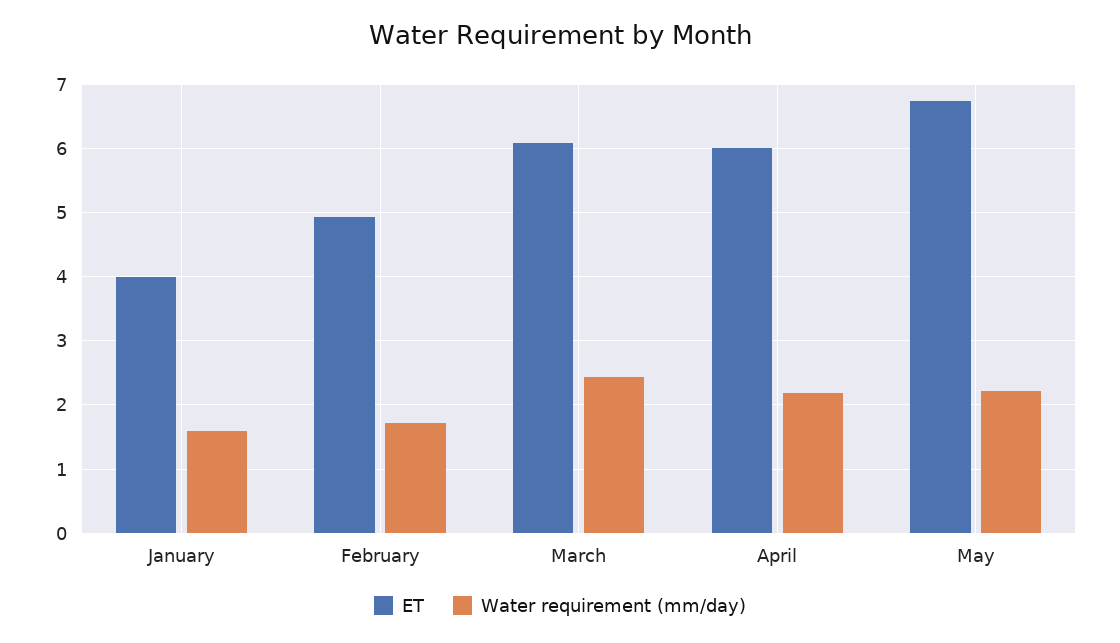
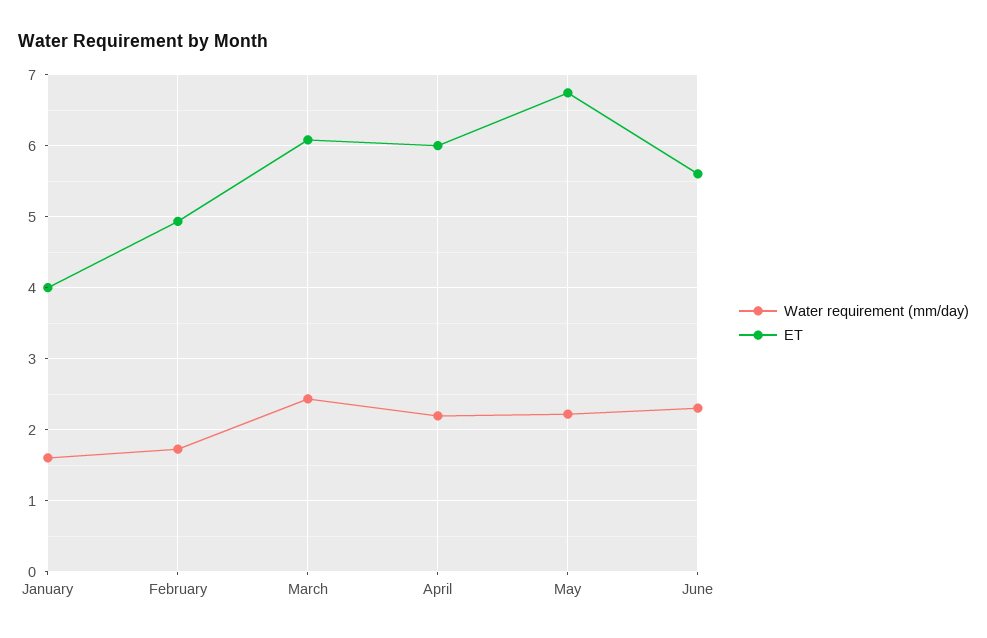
Water requirement (mm/day), June: none -> 2.3
ET, June: none -> 5.6

